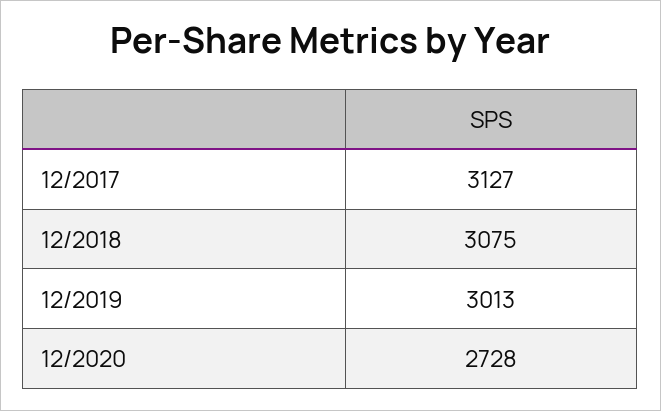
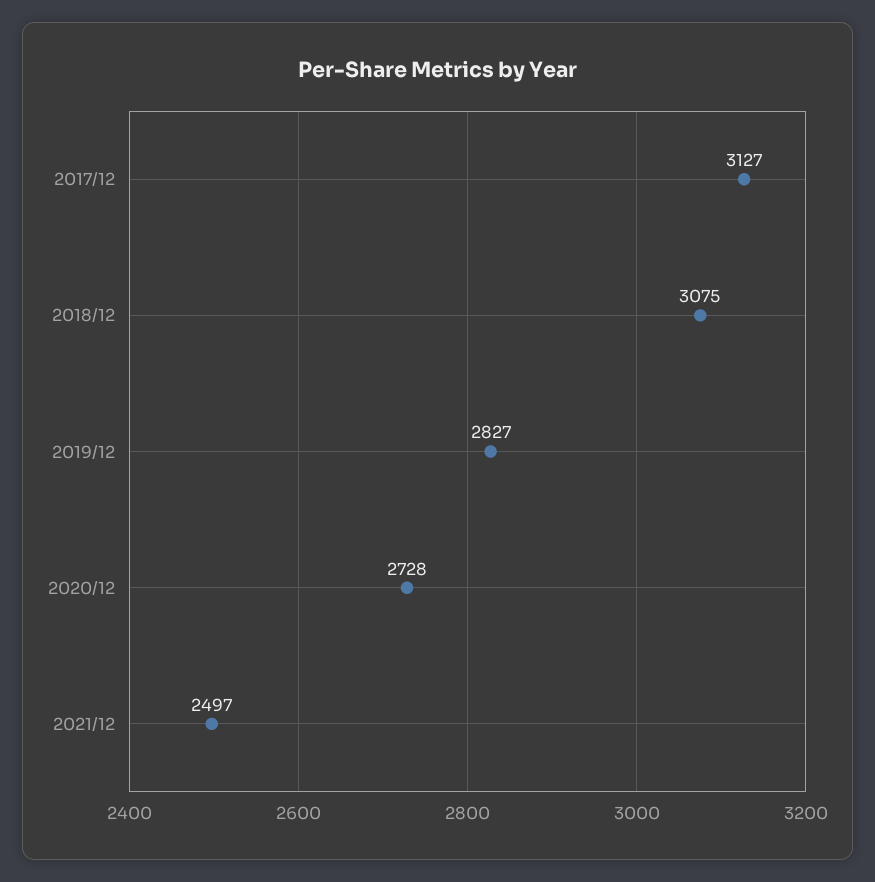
12/2019: 3013 -> 2827
2021/12: none -> 2497

